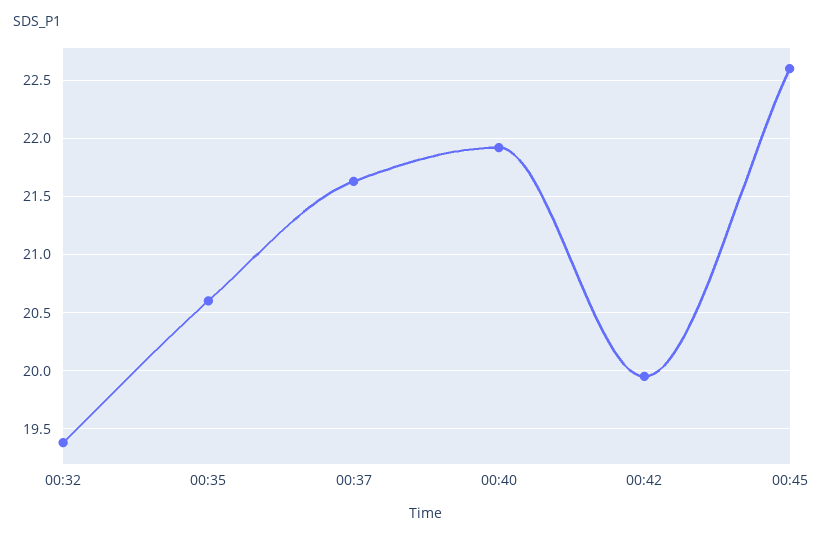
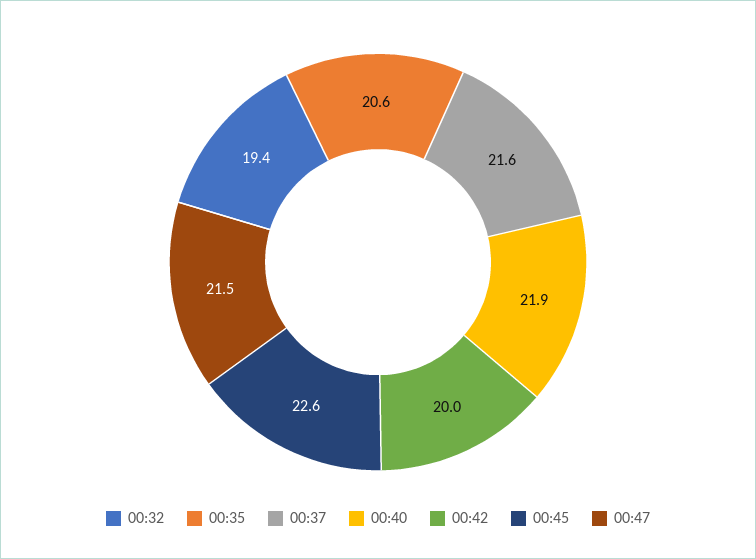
00:47: none -> 21.5

